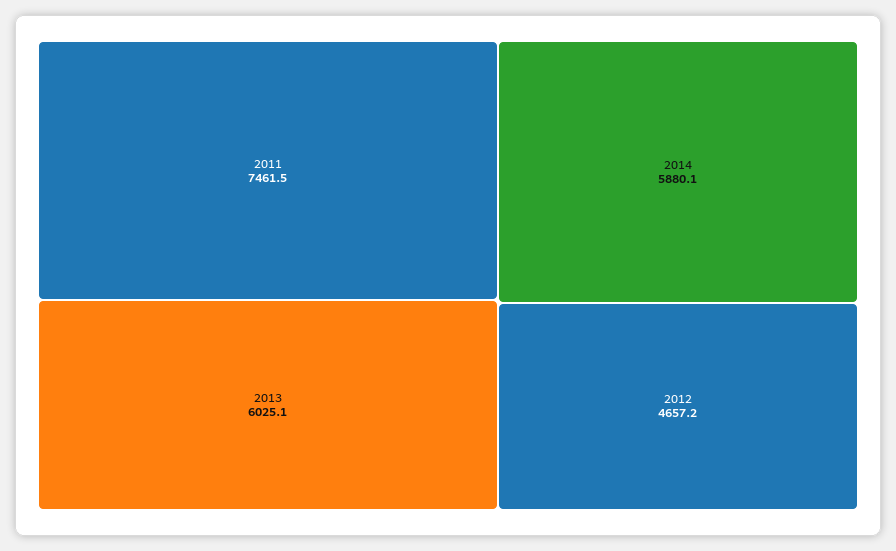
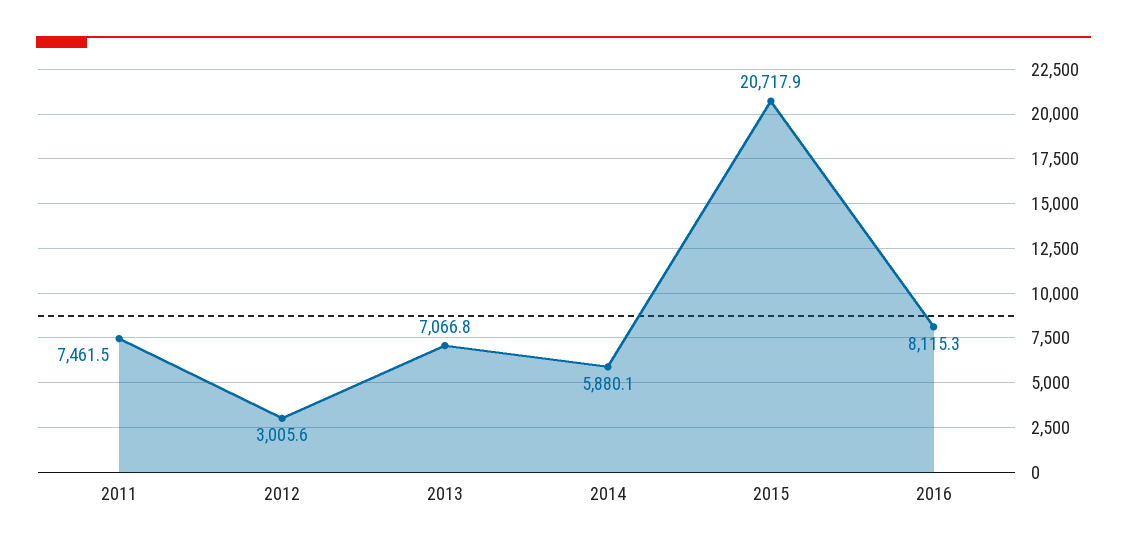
2013: 6025.1 -> 7066.8
2012: 4657.2 -> 3005.6
2015: none -> 20717.9
2016: none -> 8115.3

